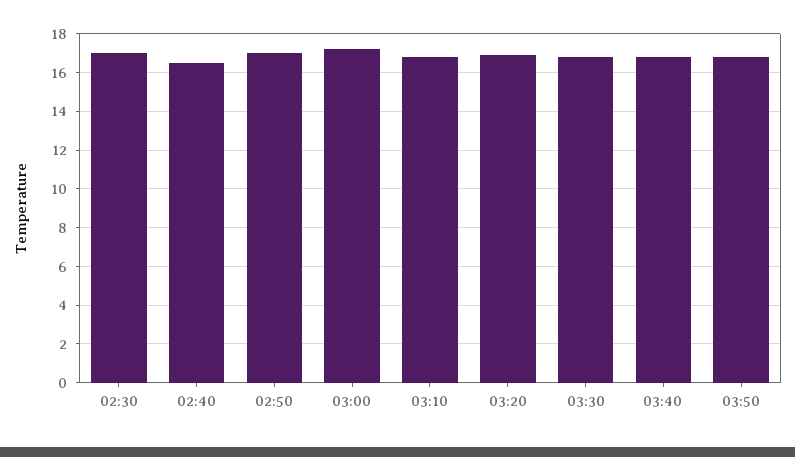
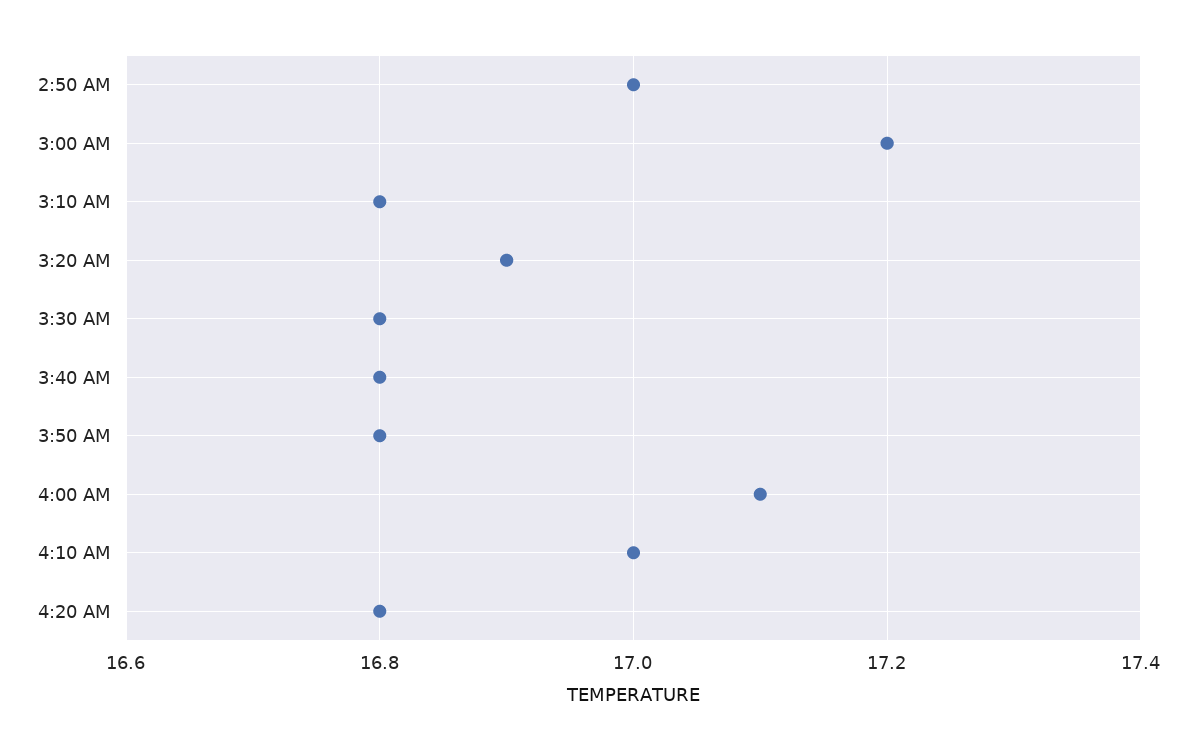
02:30: 17 -> none
02:40: 16.5 -> none
4:00 AM: none -> 17.1
4:10 AM: none -> 17
4:20 AM: none -> 16.8

